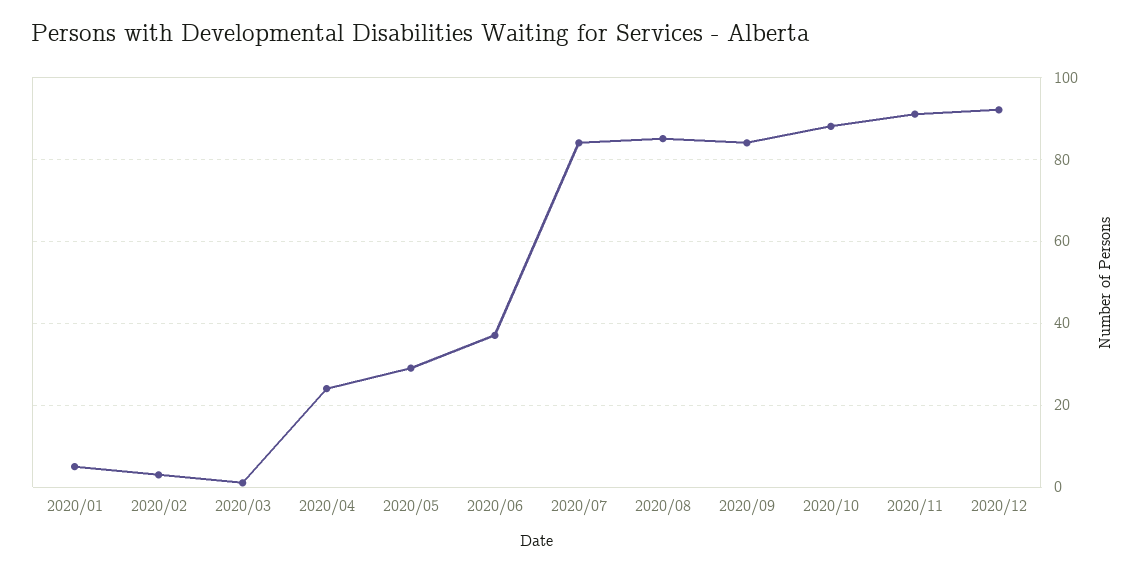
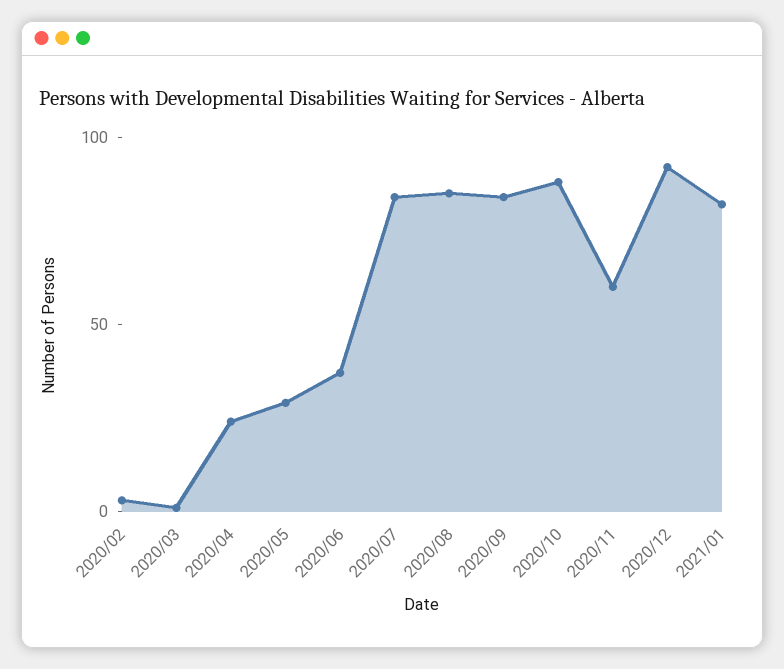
2020/01: 5 -> none
2020/11: 90 -> 60
2021/01: none -> 80

